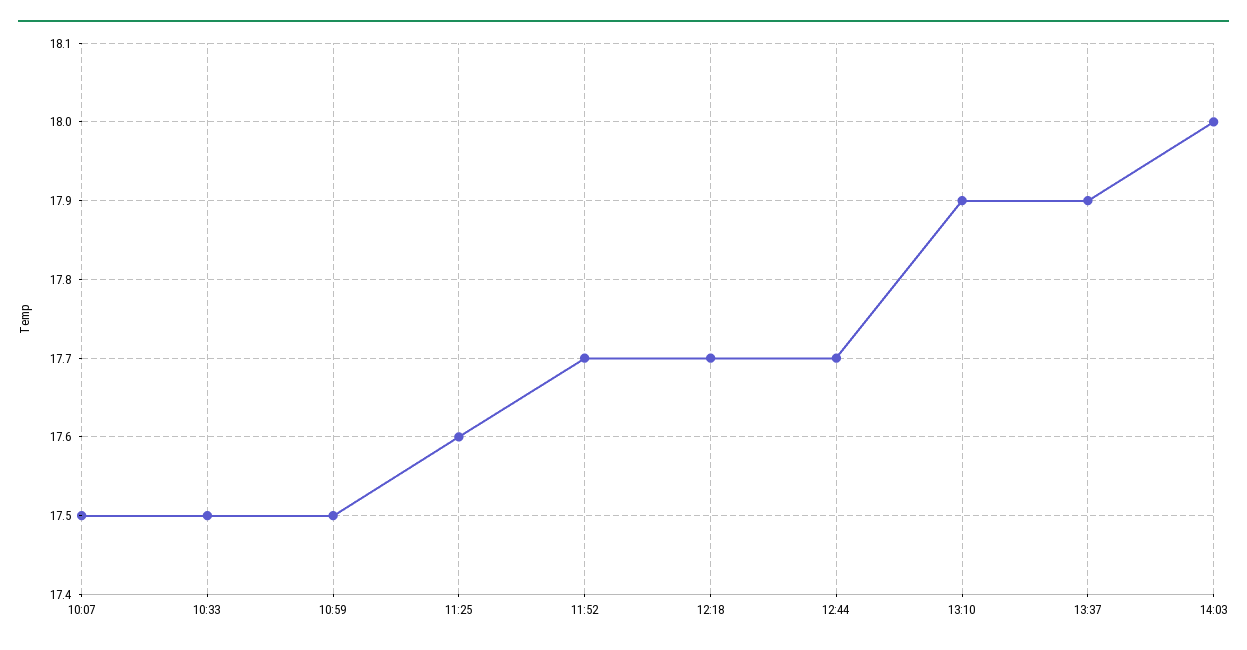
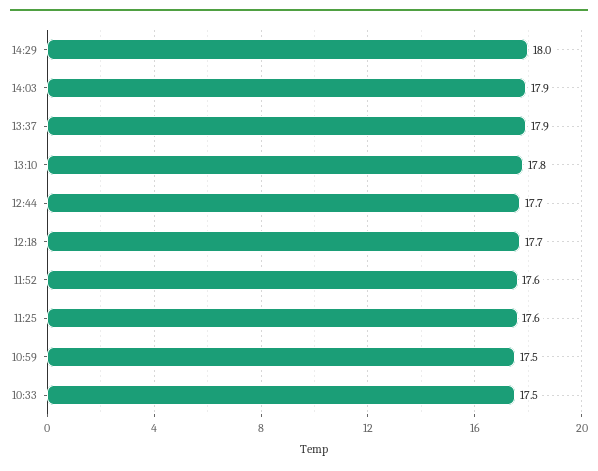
10:07: 17.5 -> none
11:52: 17.7 -> 17.6
13:10: 17.9 -> 17.8
14:03: 18 -> 17.9
14:29: none -> 18

